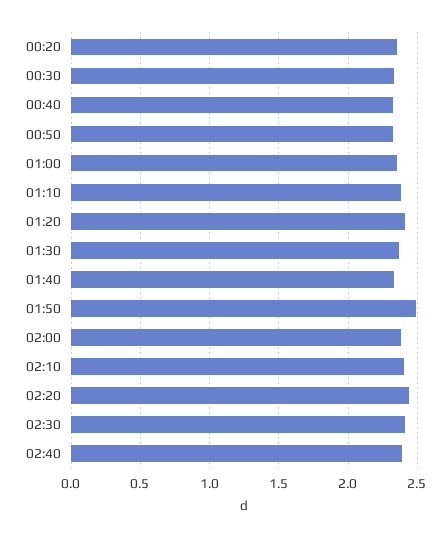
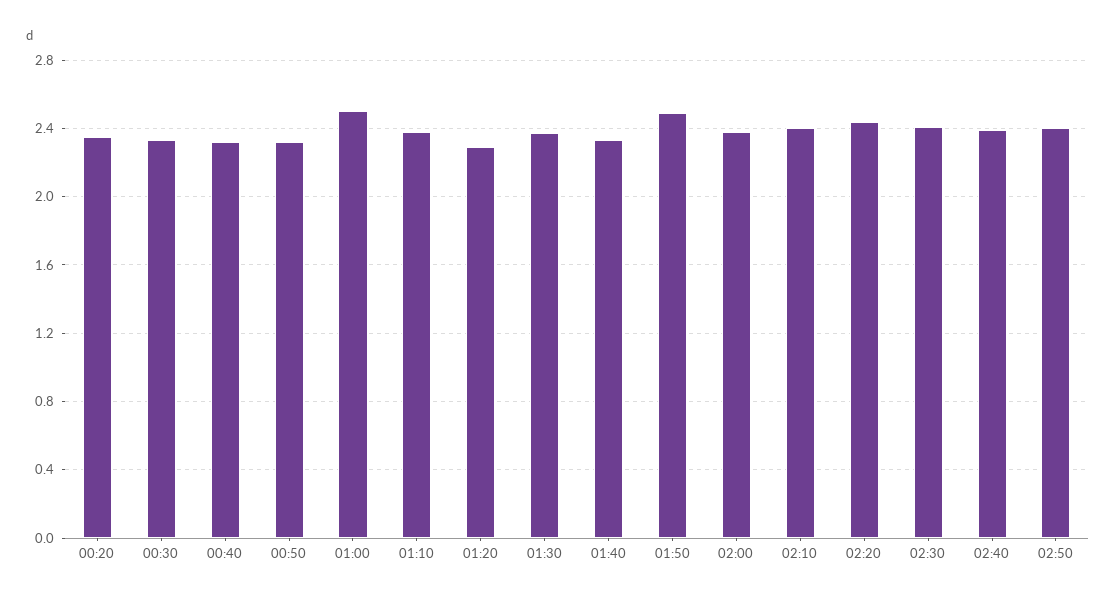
01:00: 2.35 -> 2.5
01:20: 2.4 -> 2.3
02:50: none -> 2.4

